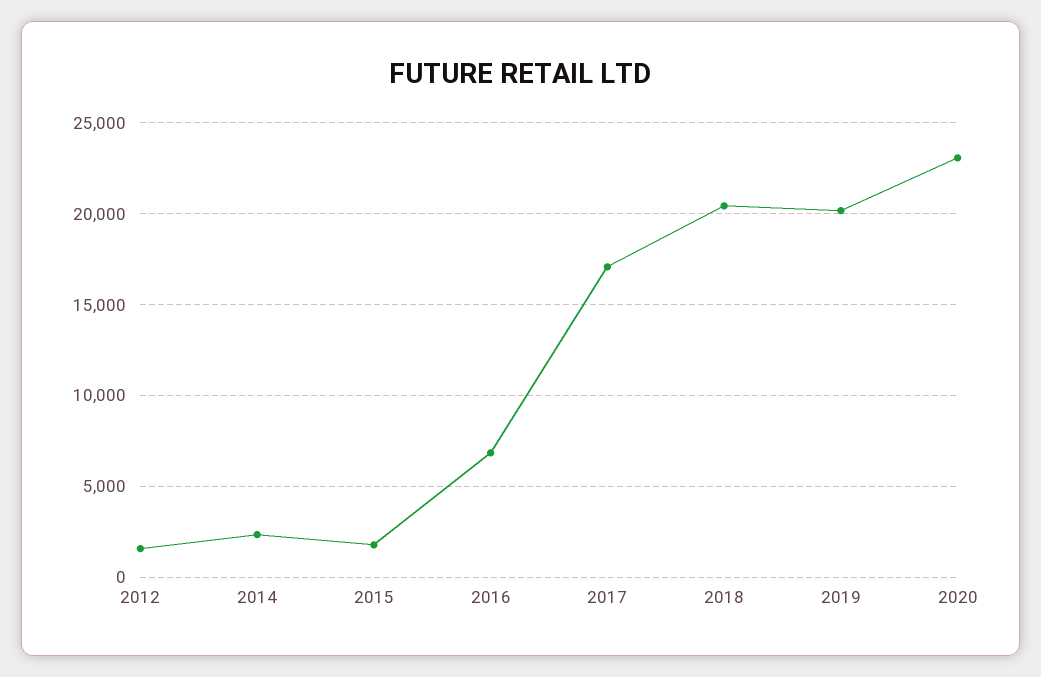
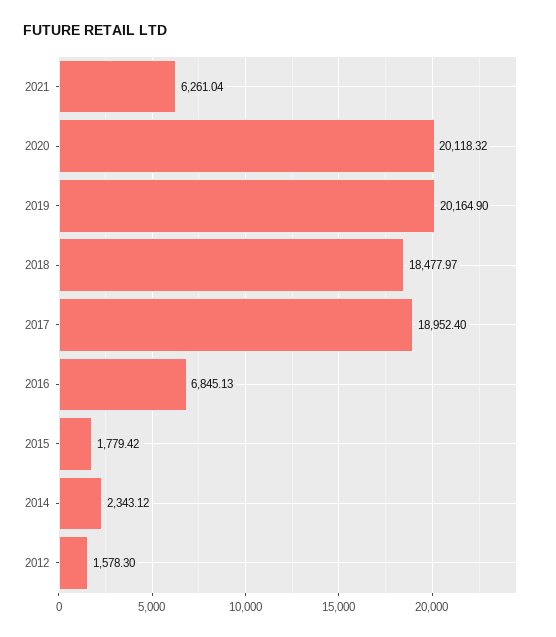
2017: 17000 -> 18952.4
2018: 20500 -> 18477.97
2020: 23000 -> 20118.32
2021: none -> 6261.04

